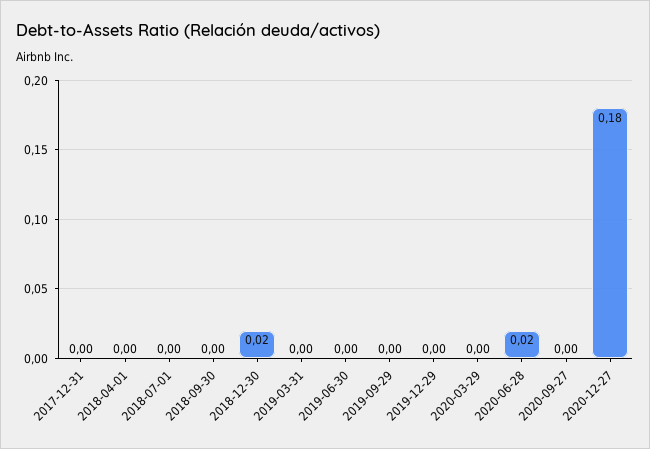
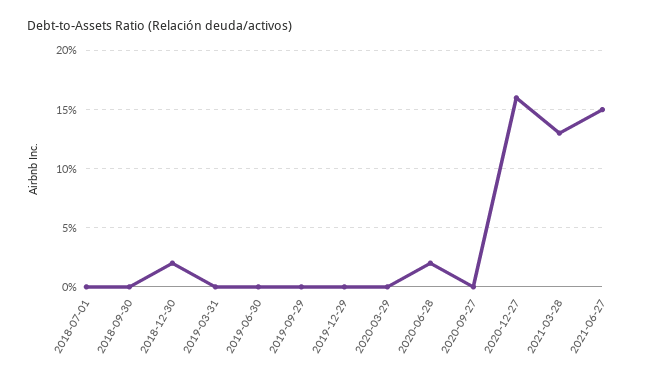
2017-12-31: 0 -> none
2018-04-01: 0 -> none
2020-12-27: 0.18 -> 0.16
2021-03-28: none -> 0.13
2021-06-27: none -> 0.15

